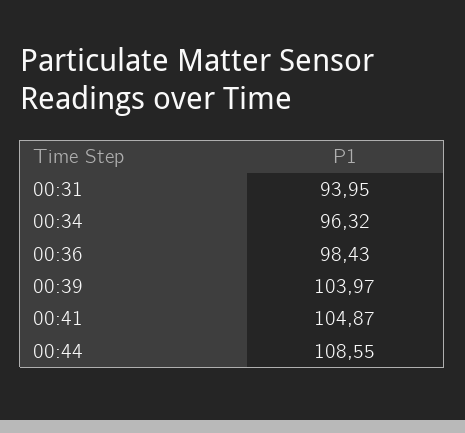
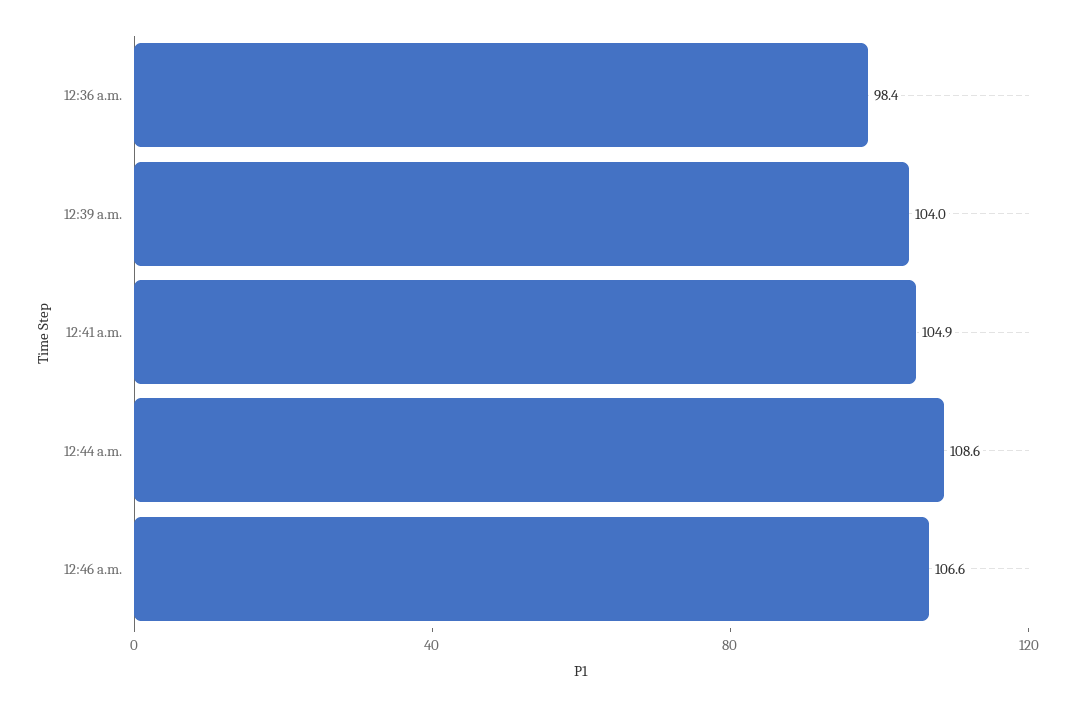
00:31: 93.95 -> none
00:34: 96.32 -> none
12:46 a.m.: none -> 106.6

